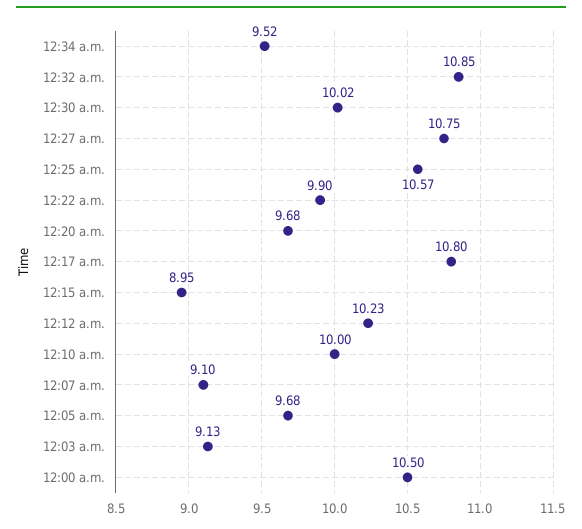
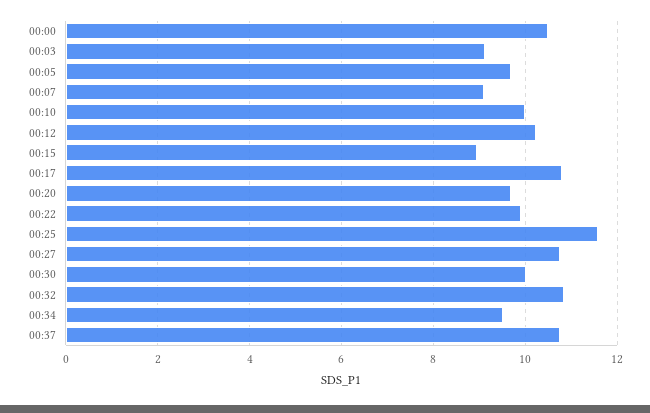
12:25 a.m.: 10.57 -> 11.6
00:37: none -> 10.8

